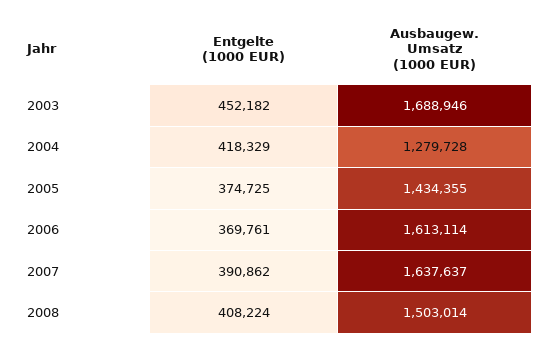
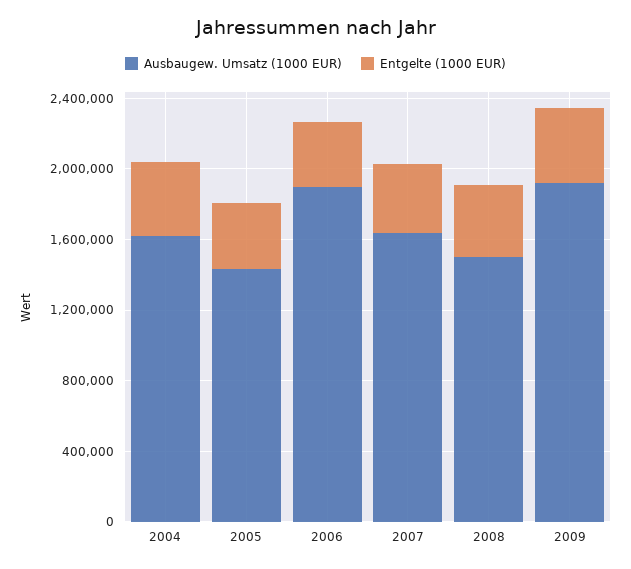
Entgelte (1000 EUR), 2003: 452182 -> none
Ausbaugew. Umsatz (1000 EUR), 2003: 1688946 -> none
Ausbaugew. Umsatz (1000 EUR), 2004: 1279728 -> 1600000
Ausbaugew. Umsatz (1000 EUR), 2006: 1613114 -> 1900000
Ausbaugew. Umsatz (1000 EUR), 2009: none -> 1900000
Entgelte (1000 EUR), 2009: none -> 400000

